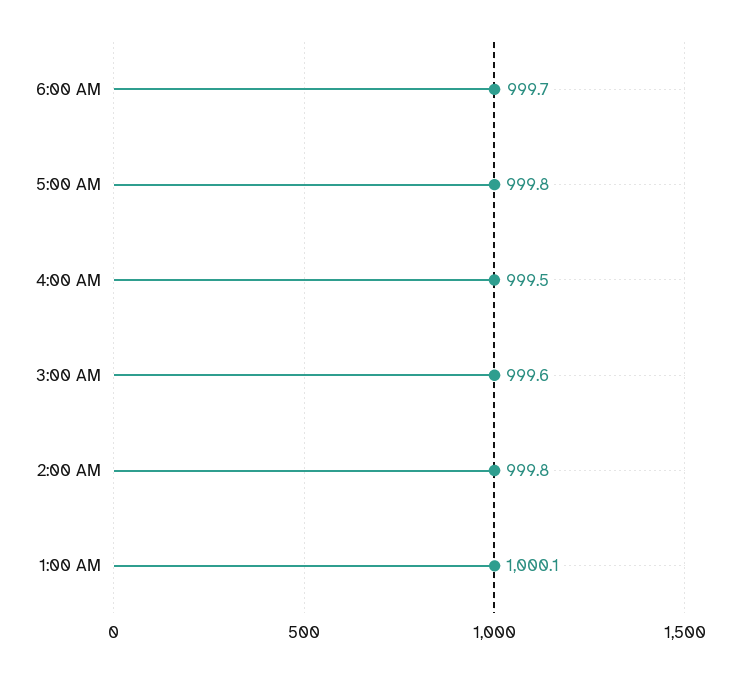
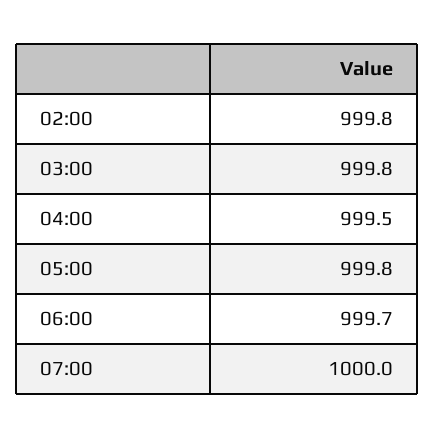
3:00 AM: 999.6 -> 999.8
1:00 AM: 1000.1 -> none
07:00: none -> 1000

